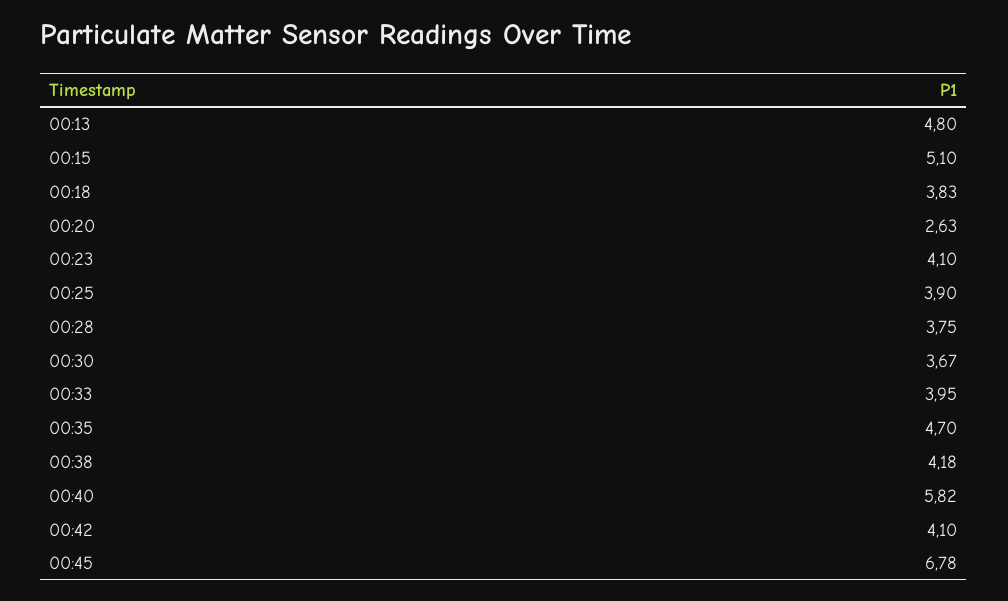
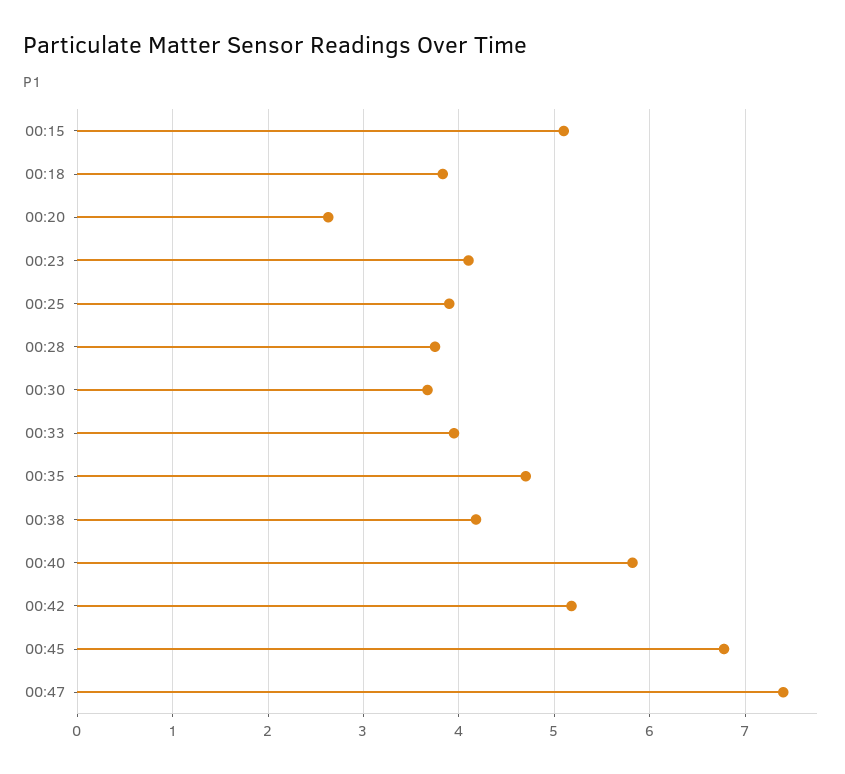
00:13: 4.8 -> none
00:42: 4.1 -> 5.2
00:47: none -> 7.4

